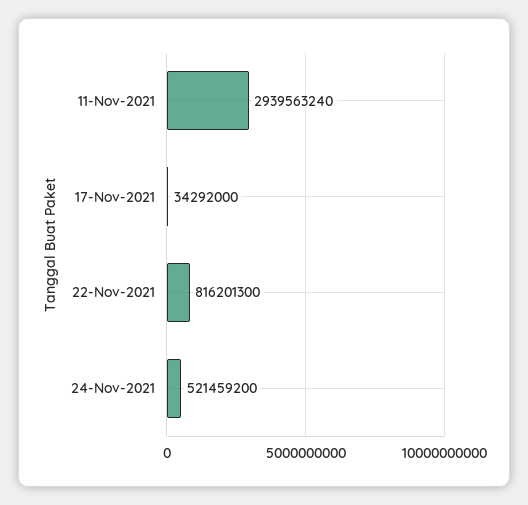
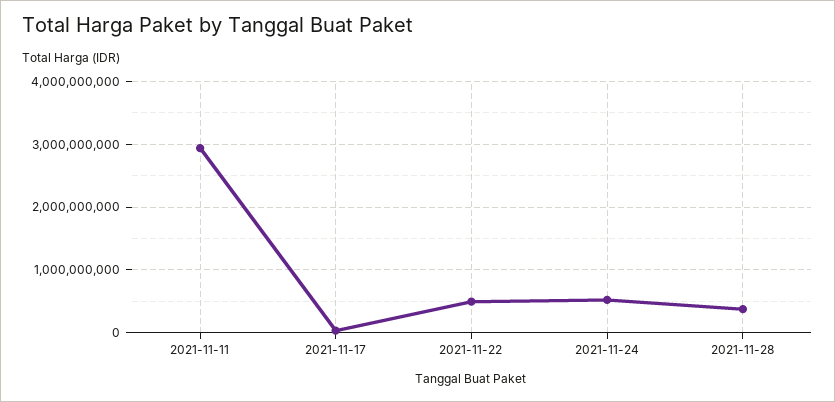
22-Nov-2021: 816201300 -> 500000000
2021-11-28: none -> 400000000

